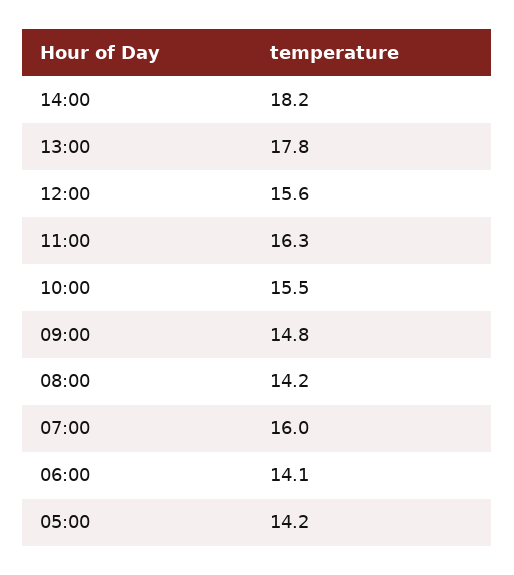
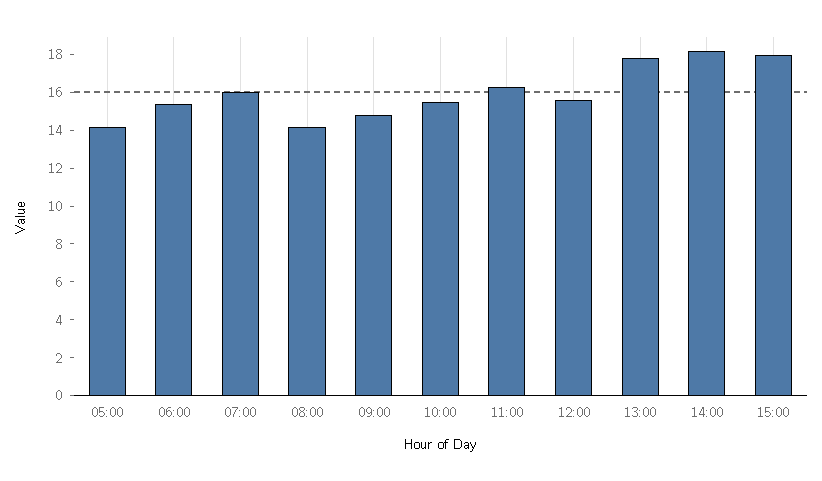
06:00: 14.1 -> 15.5
15:00: none -> 18

